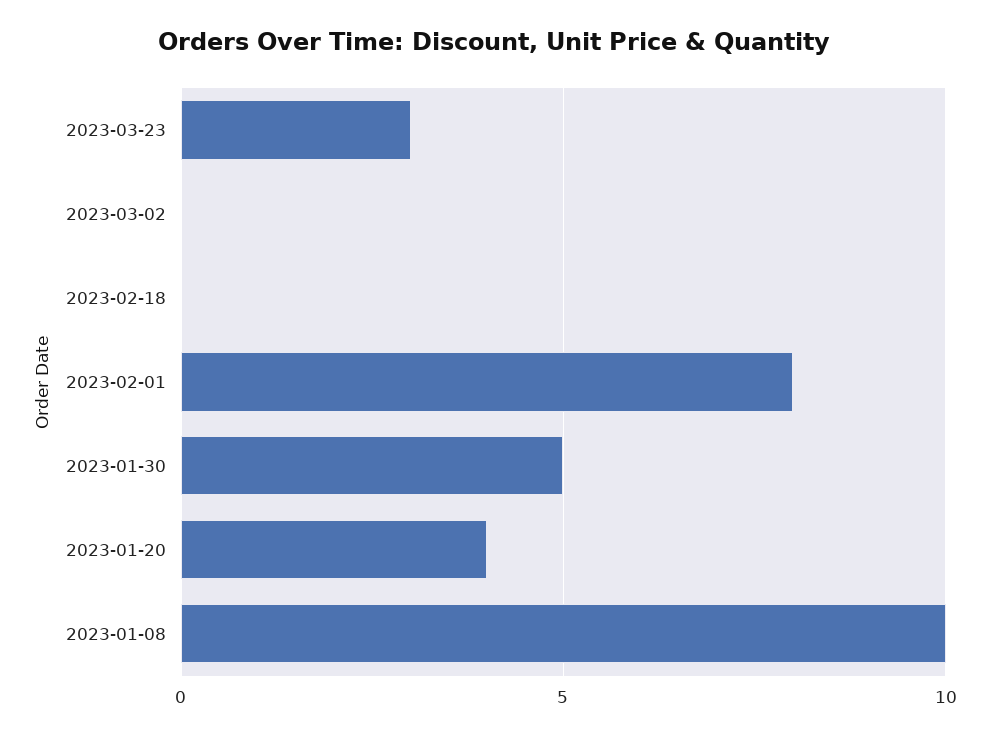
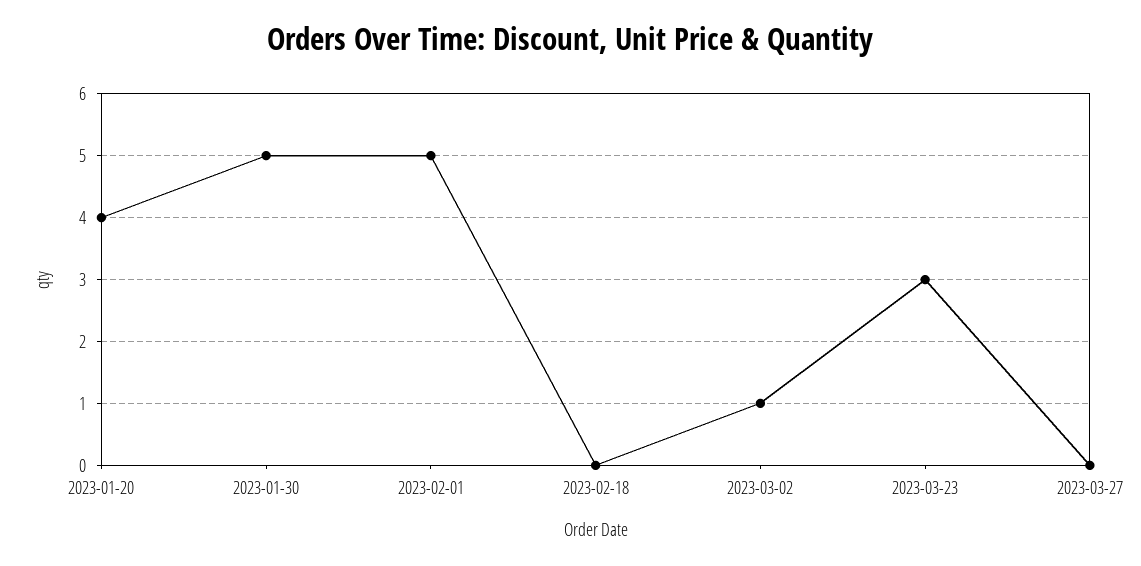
2023-03-02: 0 -> 1
2023-02-01: 8 -> 5
2023-01-08: 10 -> none
2023-03-27: none -> 0

